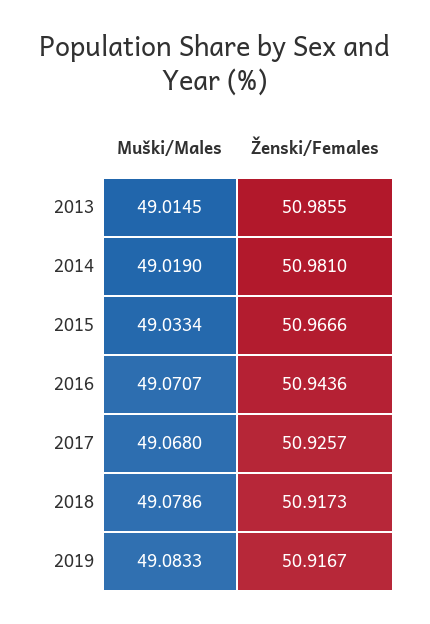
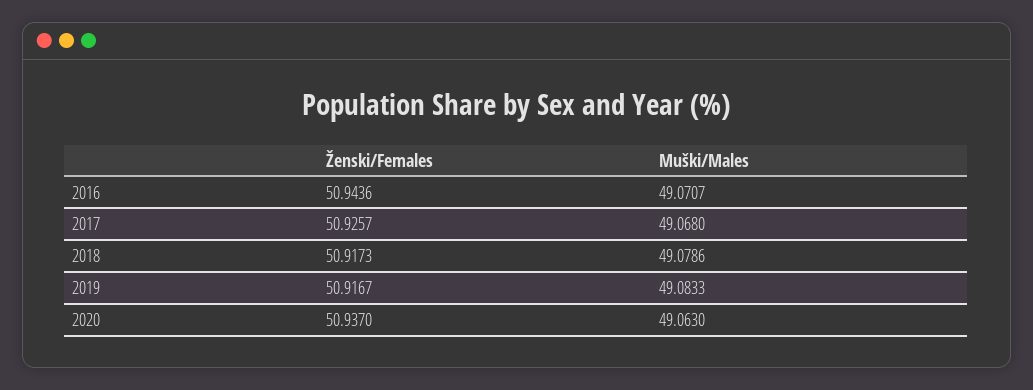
Muški/Males, 2013: 49.0145 -> none
Ženski/Females, 2013: 50.9855 -> none
Muški/Males, 2014: 49.019 -> none
Ženski/Females, 2014: 50.981 -> none
Muški/Males, 2015: 49.0334 -> none
Ženski/Females, 2015: 50.9666 -> none
Ženski/Females, 2020: none -> 50.937
Muški/Males, 2020: none -> 49.063

